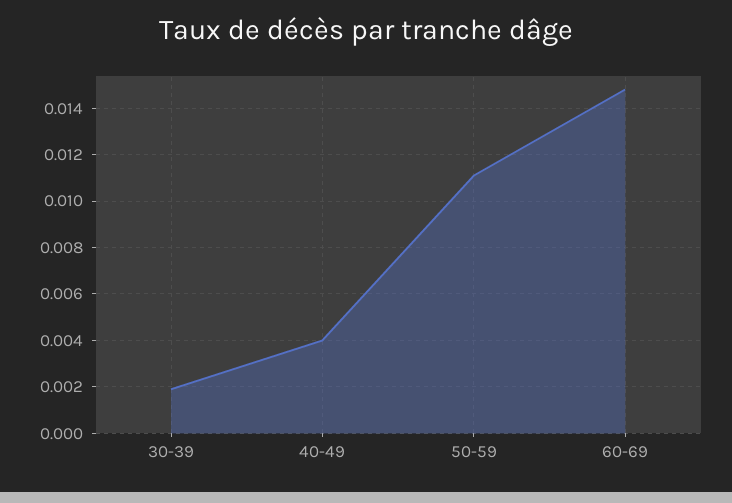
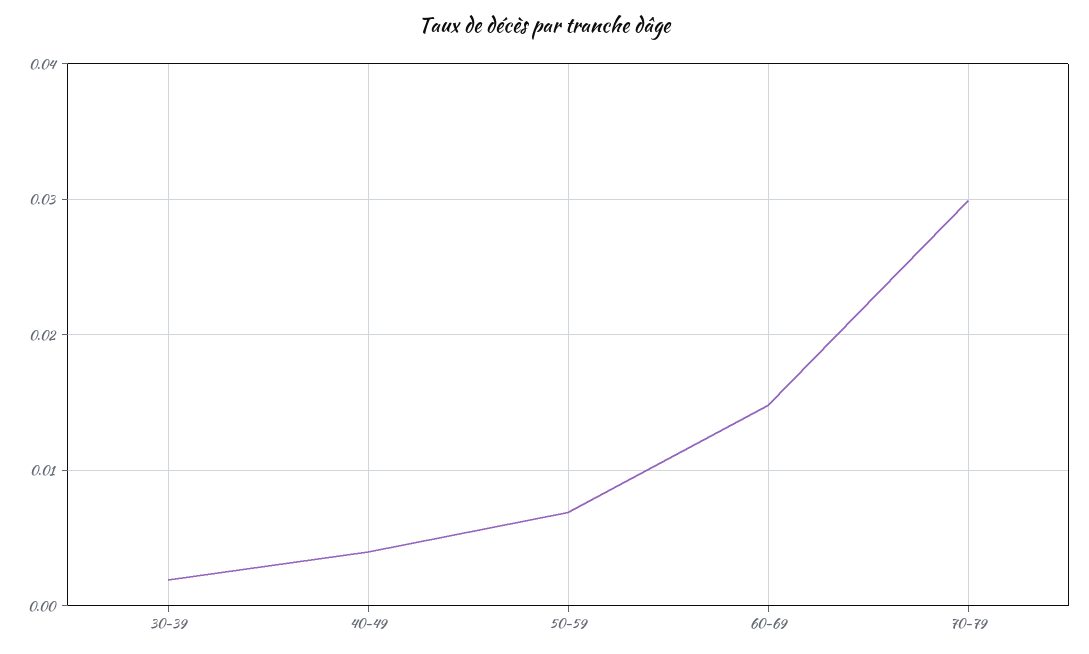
50-59: 0.011 -> 0.007
70-79: none -> 0.03

